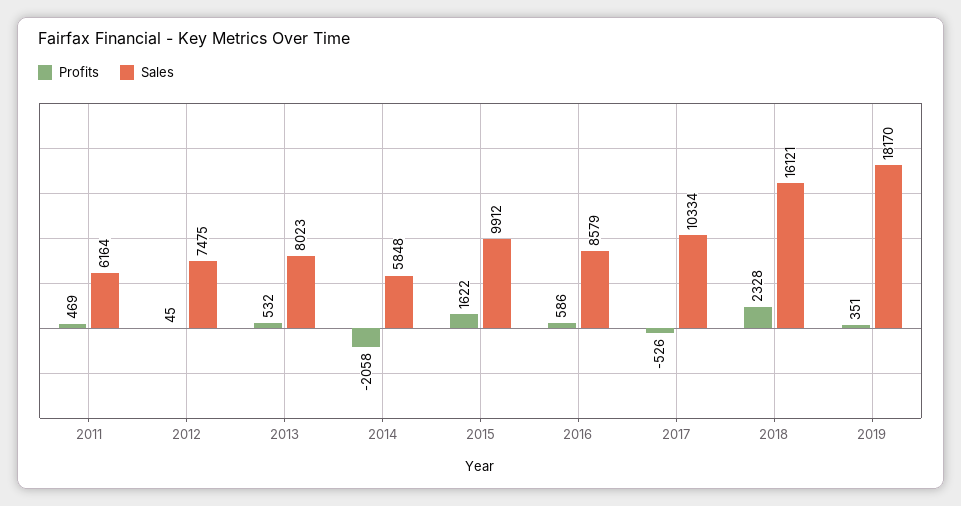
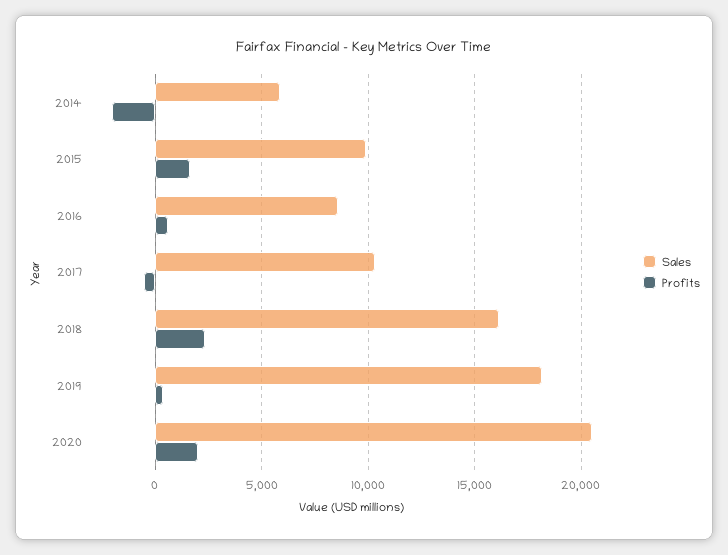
Profits, 2011: 469 -> none
Sales, 2011: 6164 -> none
Profits, 2012: 45 -> none
Sales, 2012: 7475 -> none
Profits, 2013: 532 -> none
Sales, 2013: 8023 -> none
Sales, 2020: none -> 20500
Profits, 2020: none -> 2000

